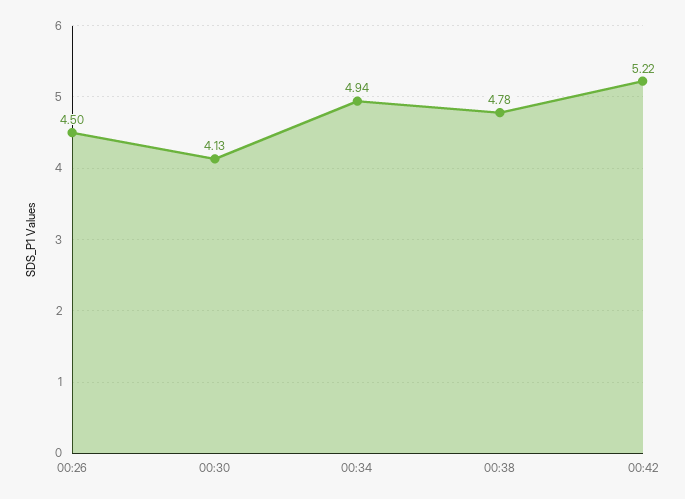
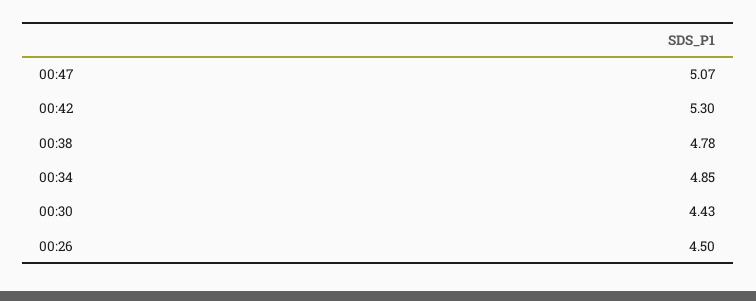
00:30: 4.13 -> 4.43
00:34: 4.94 -> 4.85
00:42: 5.22 -> 5.3
00:47: none -> 5.07

